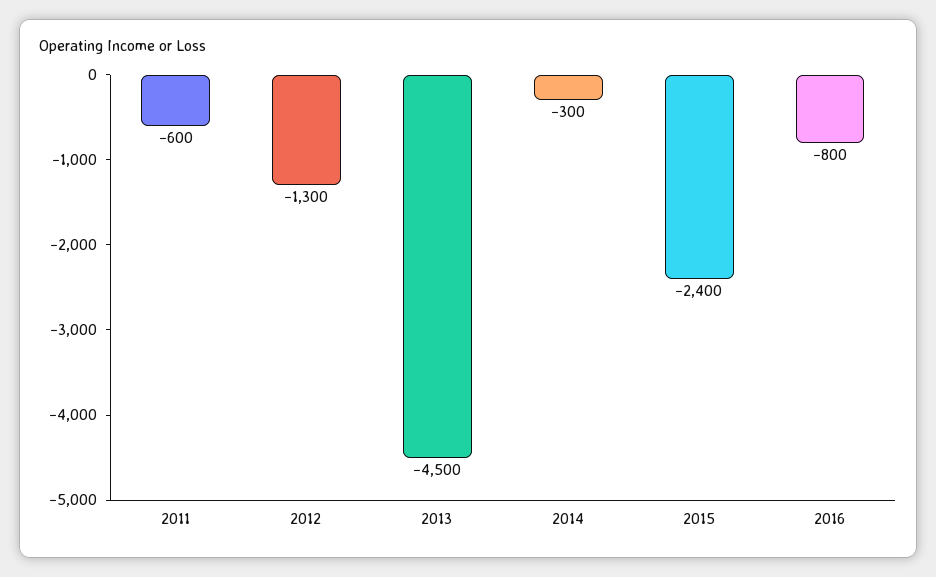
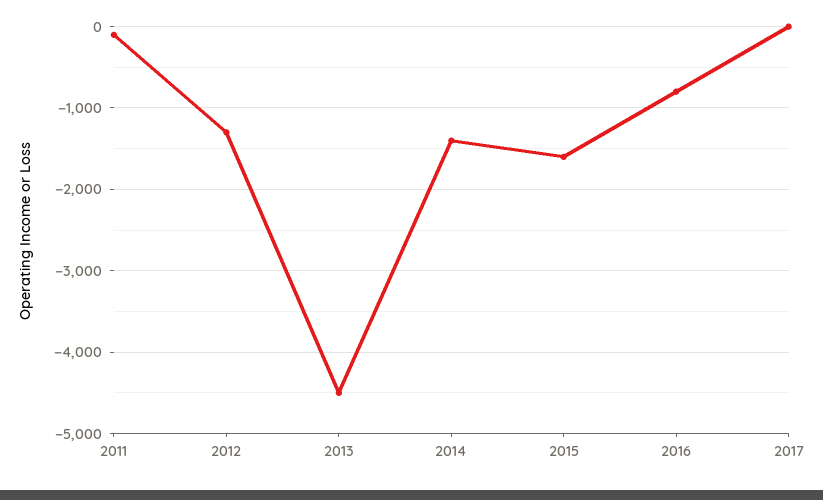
2011: -600 -> -100
2014: -300 -> -1400
2015: -2400 -> -1600
2017: none -> 0

